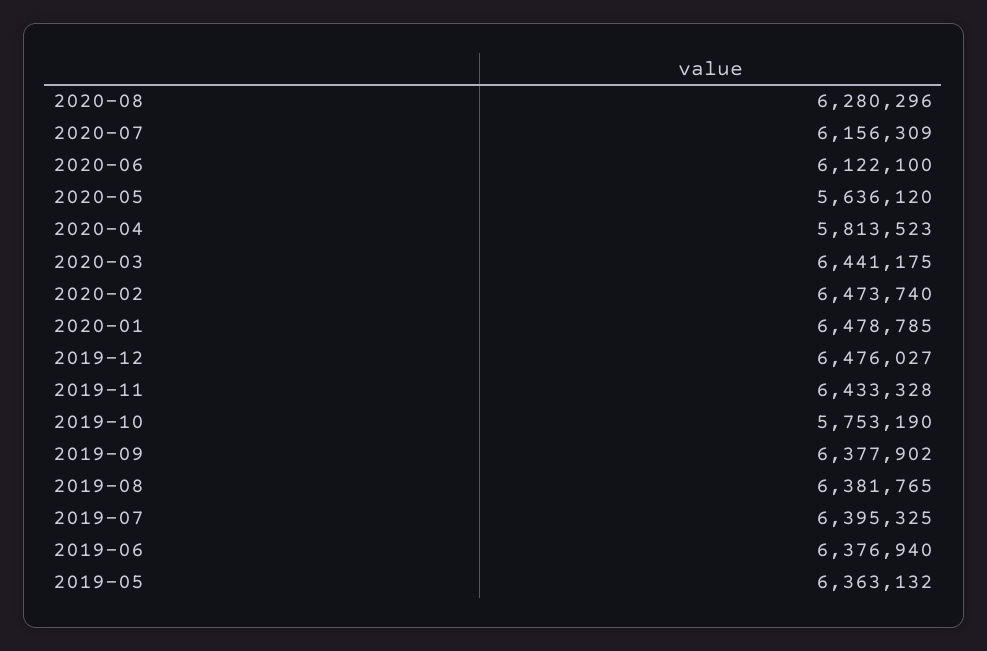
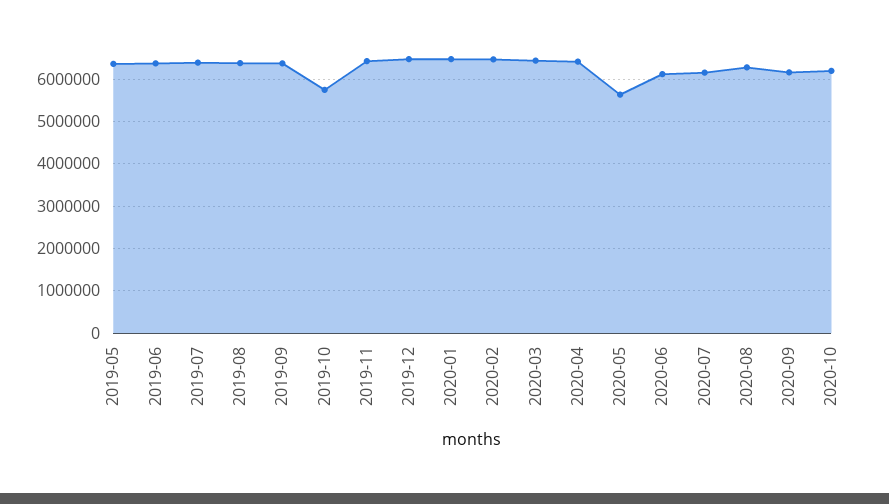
2020-04: 5813523 -> 6400000
2020-09: none -> 6200000
2020-10: none -> 6200000

